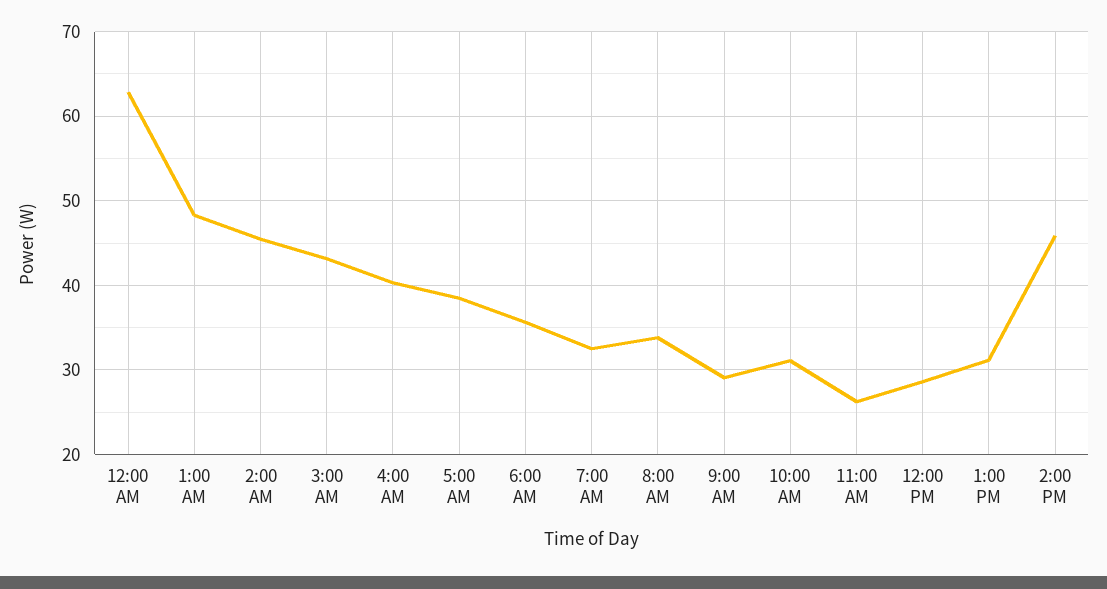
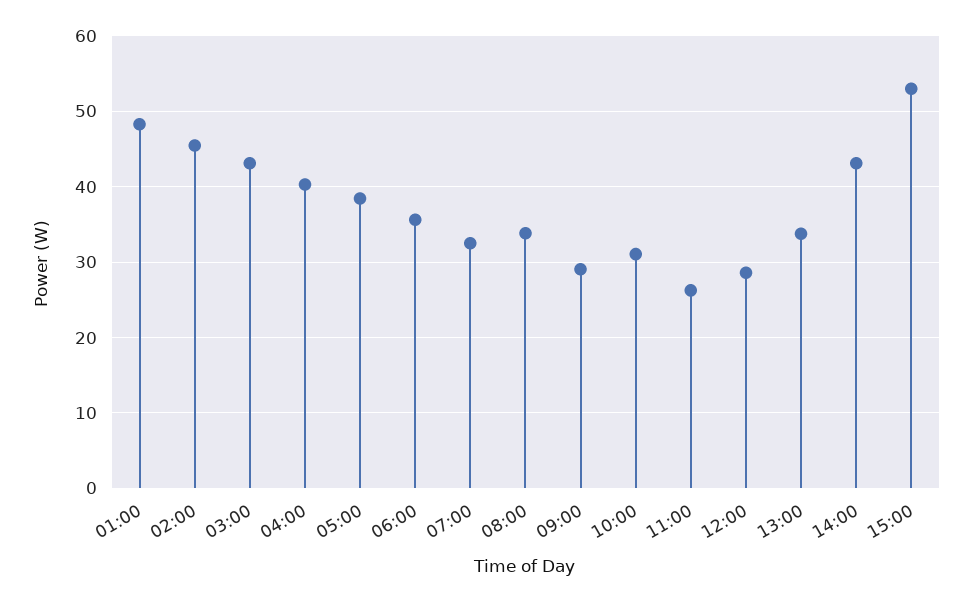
12:00 AM: 63 -> none
1:00 PM: 31 -> 34
2:00 PM: 46 -> 43
15:00: none -> 53

